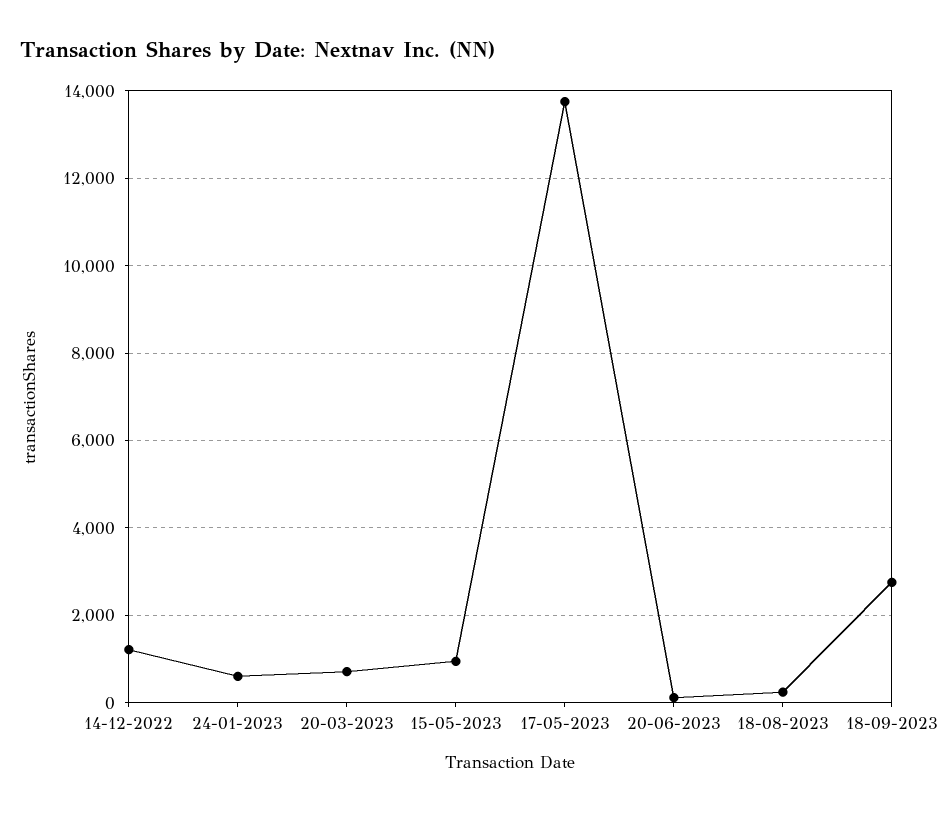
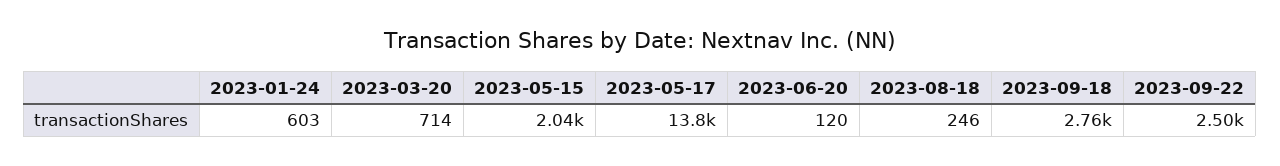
14-12-2022: 1200 -> none
15-05-2023: 1000 -> 2040
2023-09-22: none -> 2500

